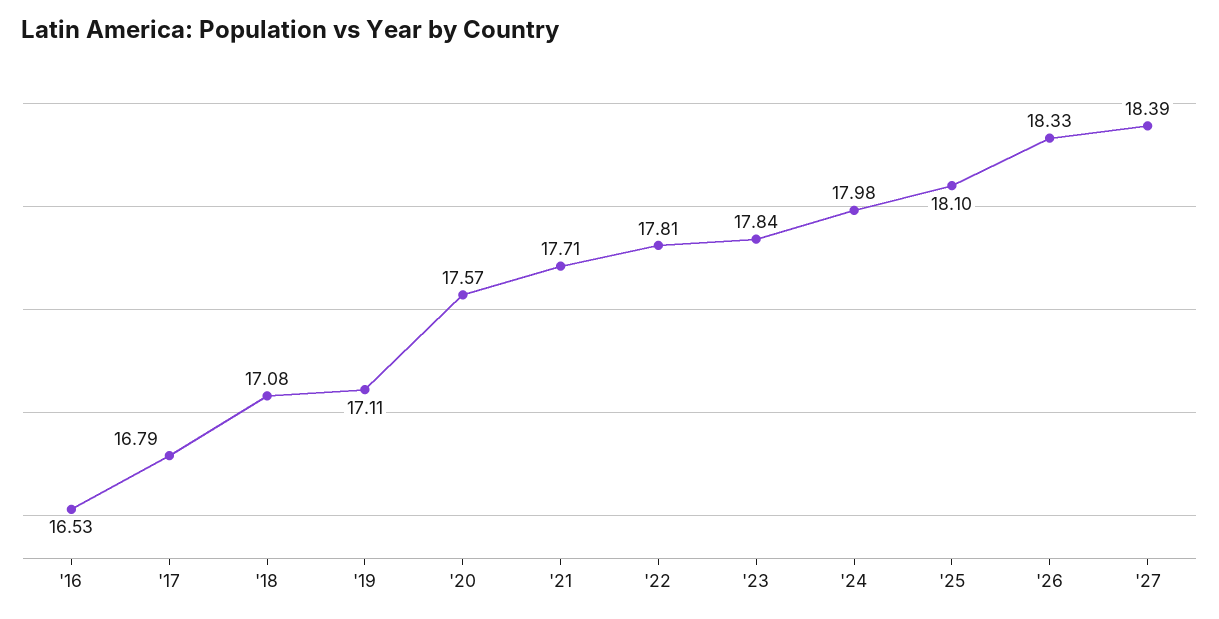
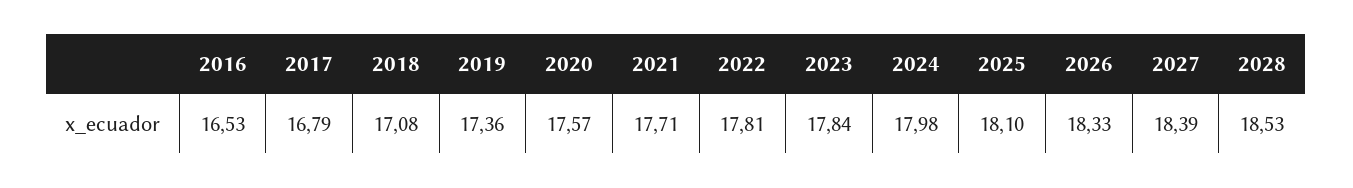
'19: 17.11 -> 17.36
2028: none -> 18.53

